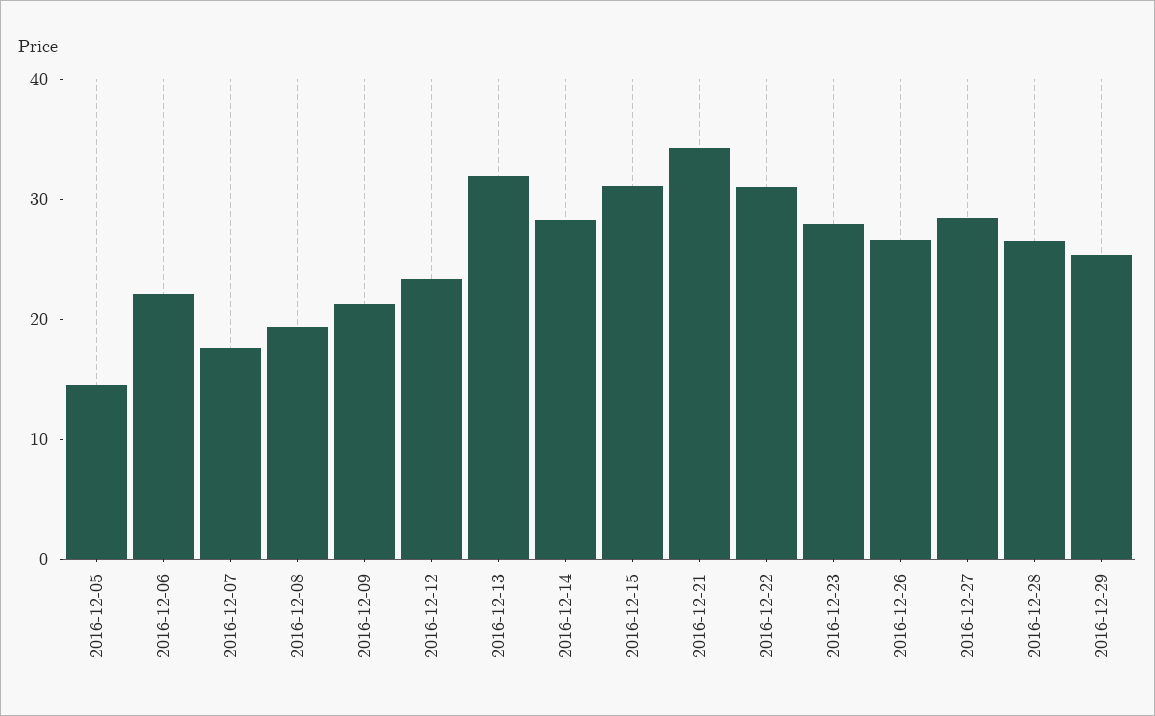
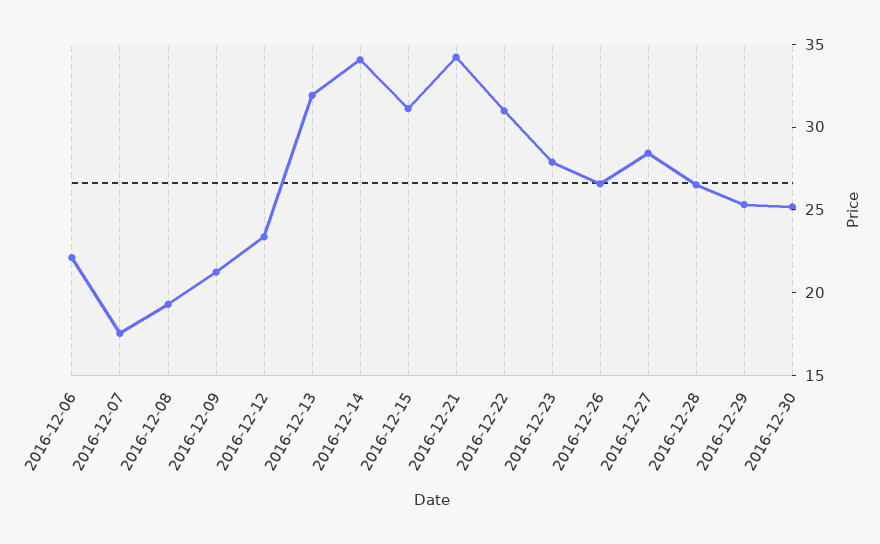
2016-12-05: 14 -> none
2016-12-14: 28 -> 34
2016-12-30: none -> 25

